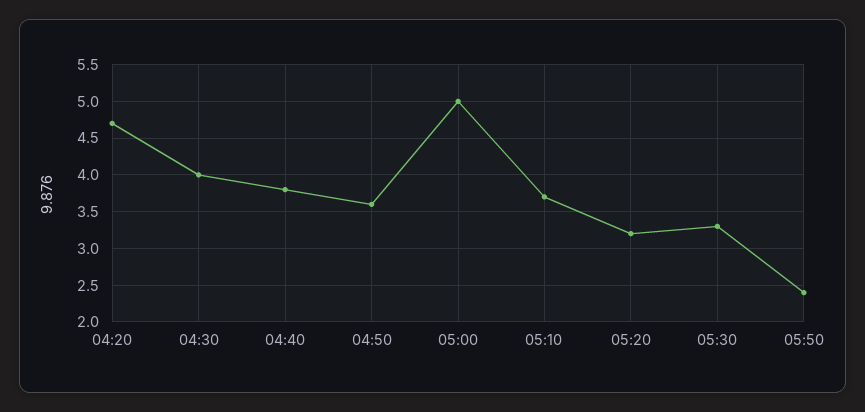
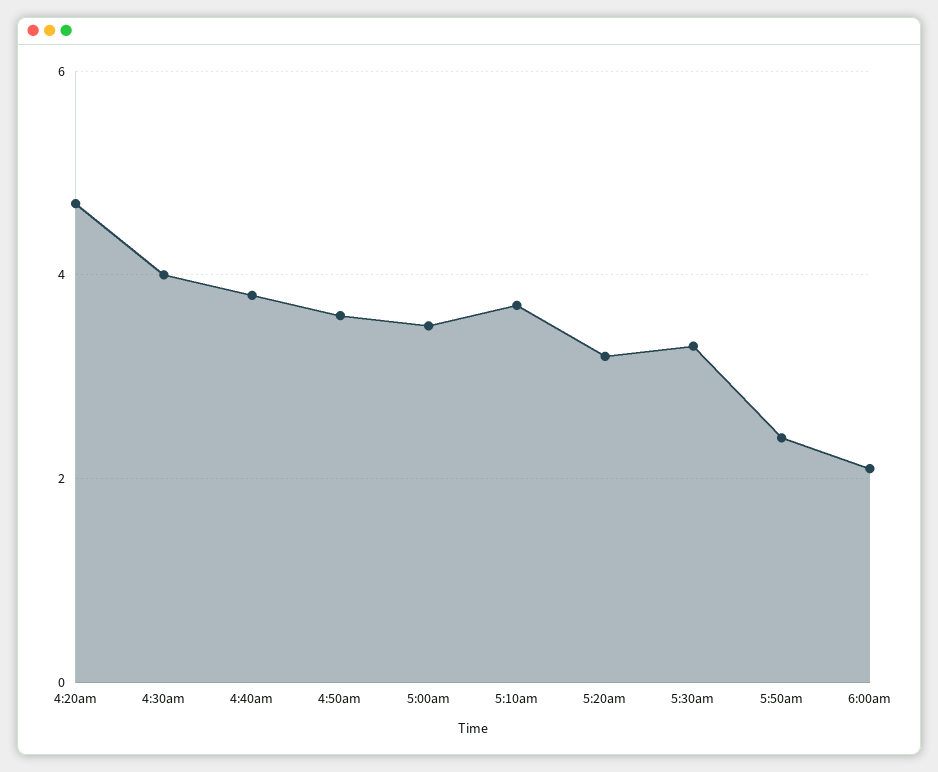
05:00: 5 -> 3.5
6:00am: none -> 2

